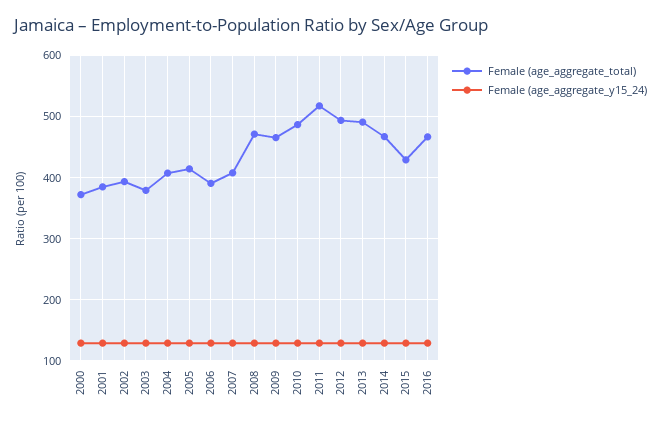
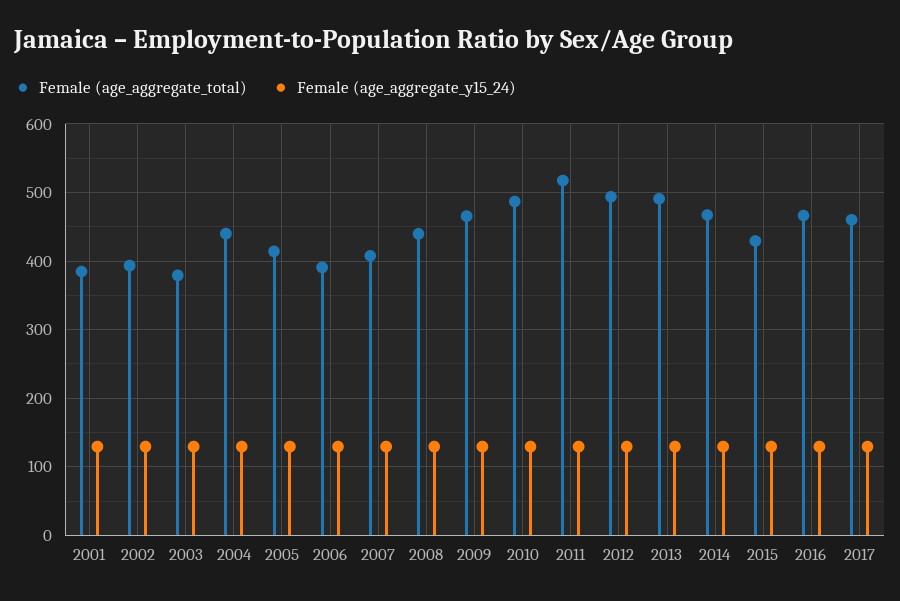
Female (age_aggregate_total), 2000: 370 -> none
Female (age_aggregate_y15_24), 2000: 130 -> none
Female (age_aggregate_total), 2004: 410 -> 440
Female (age_aggregate_total), 2008: 470 -> 440
Female (age_aggregate_total), 2017: none -> 460
Female (age_aggregate_y15_24), 2017: none -> 130

